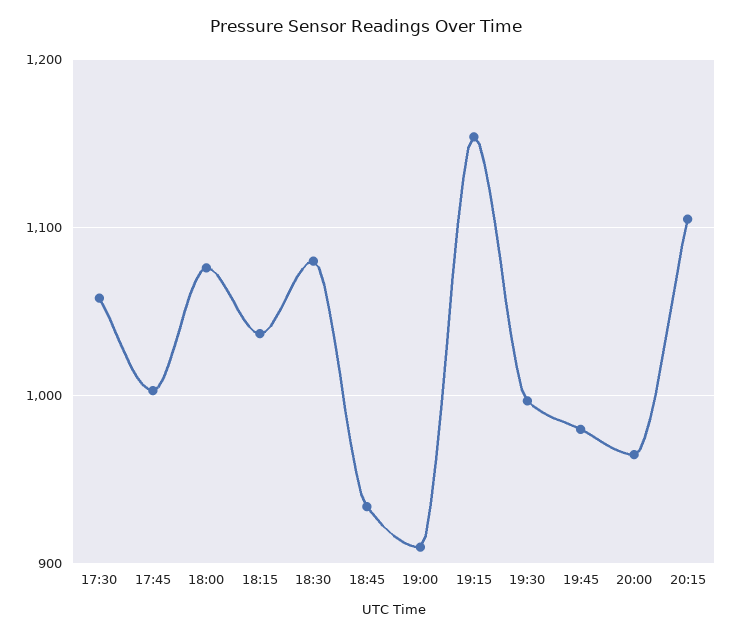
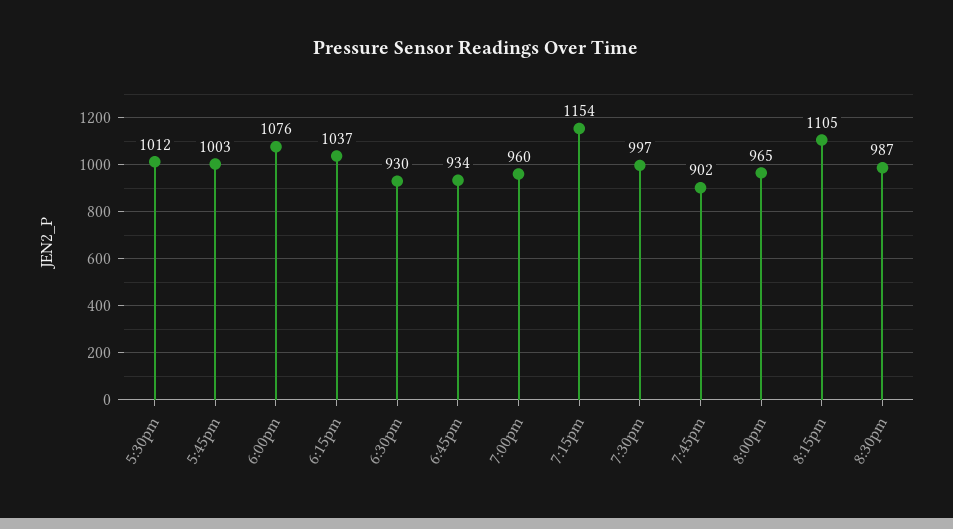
17:30: 1060 -> 1012
18:30: 1080 -> 930
19:00: 910 -> 960
19:45: 980 -> 902
8:30pm: none -> 987

